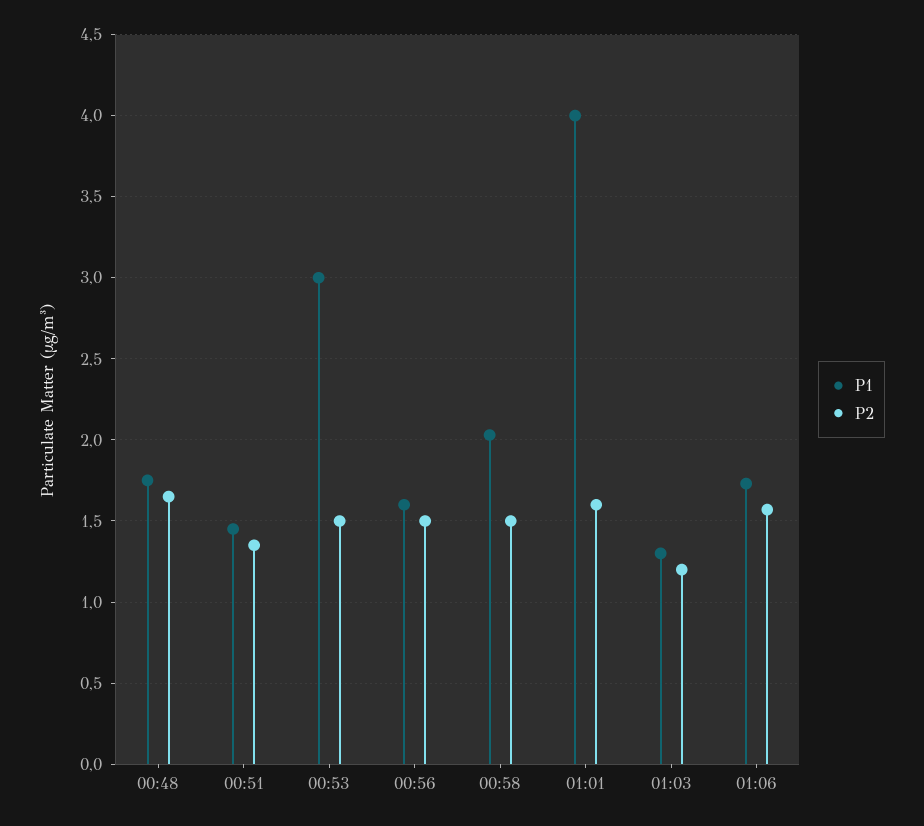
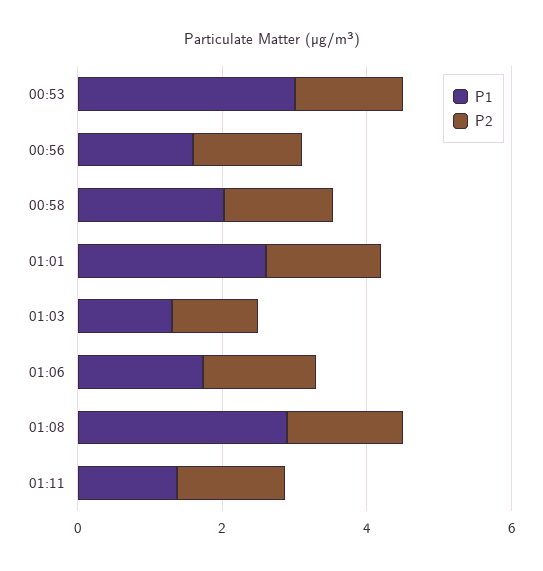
P1, 00:48: 1.75 -> none
P2, 00:48: 1.65 -> none
P1, 00:51: 1.45 -> none
P2, 00:51: 1.35 -> none
P1, 01:01: 4 -> 2.5
P1, 01:08: none -> 3
P2, 01:08: none -> 1.5
P1, 01:11: none -> 1.5
P2, 01:11: none -> 1.5

